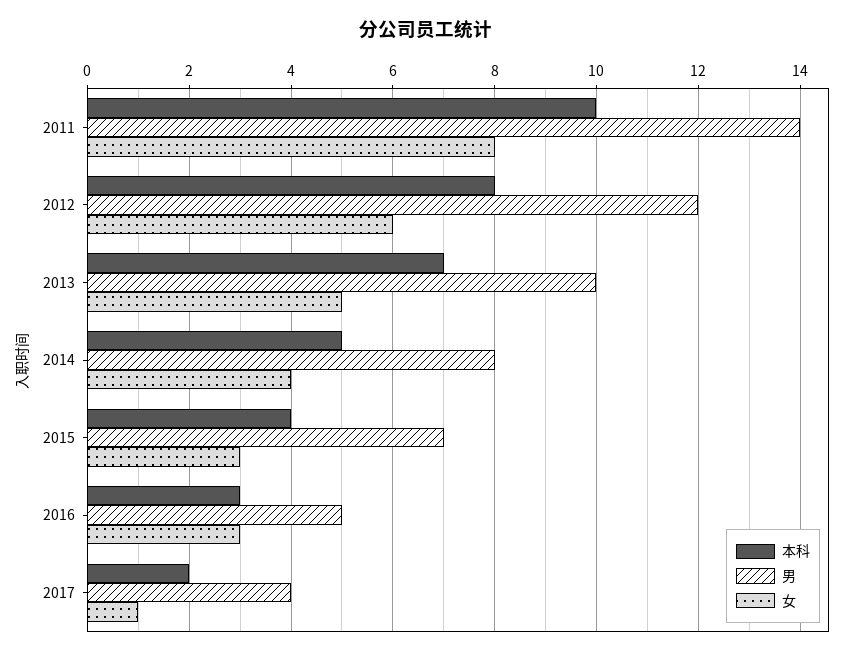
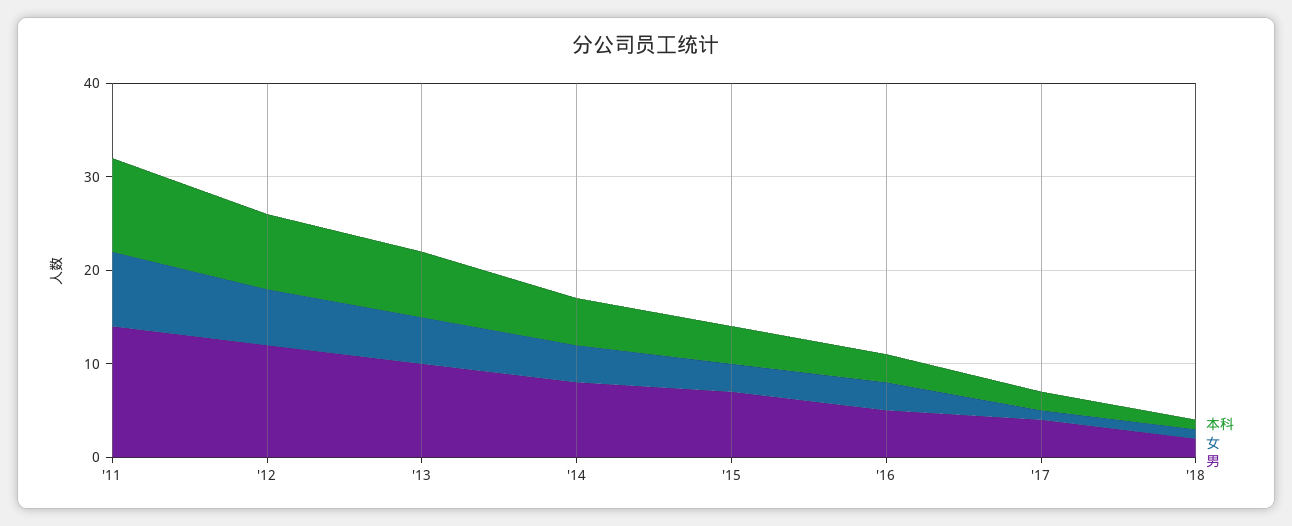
本科, '18: none -> 1
女, '18: none -> 1
男, '18: none -> 2

